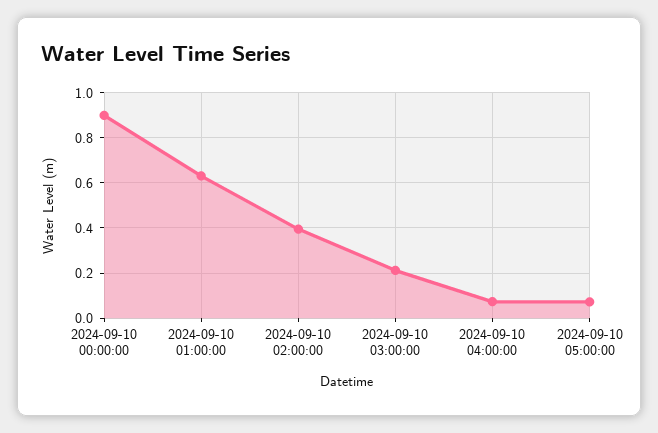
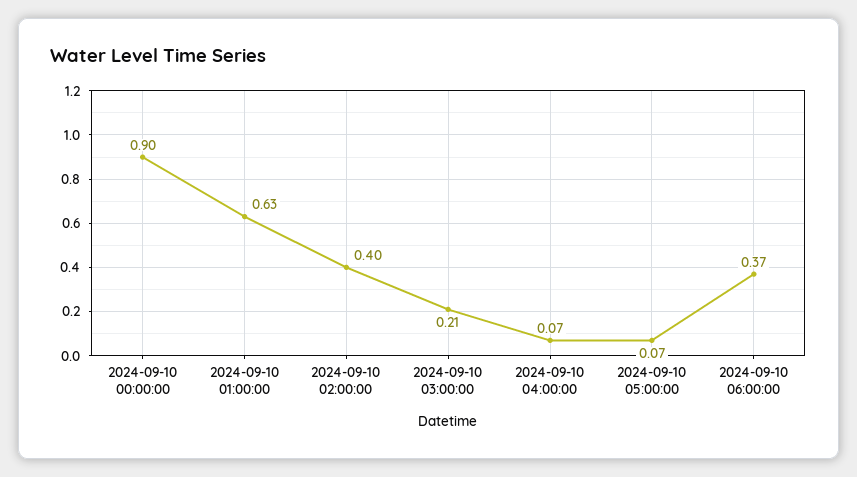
2024-09-10 06:00:00: none -> 0.37

